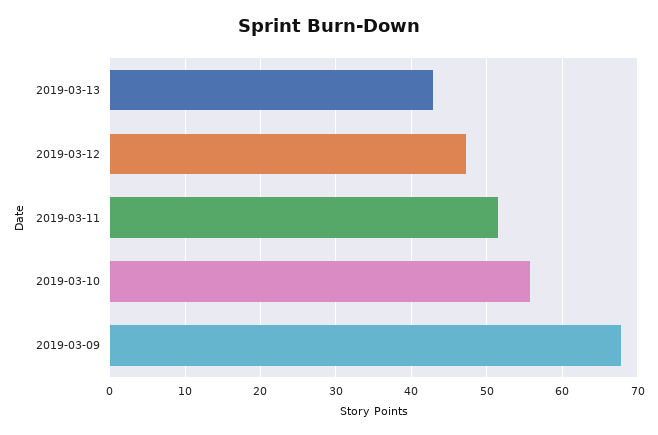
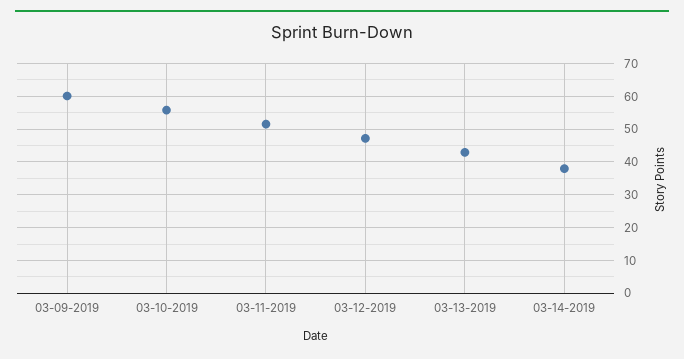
2019-03-09: 68 -> 60
03-14-2019: none -> 38

